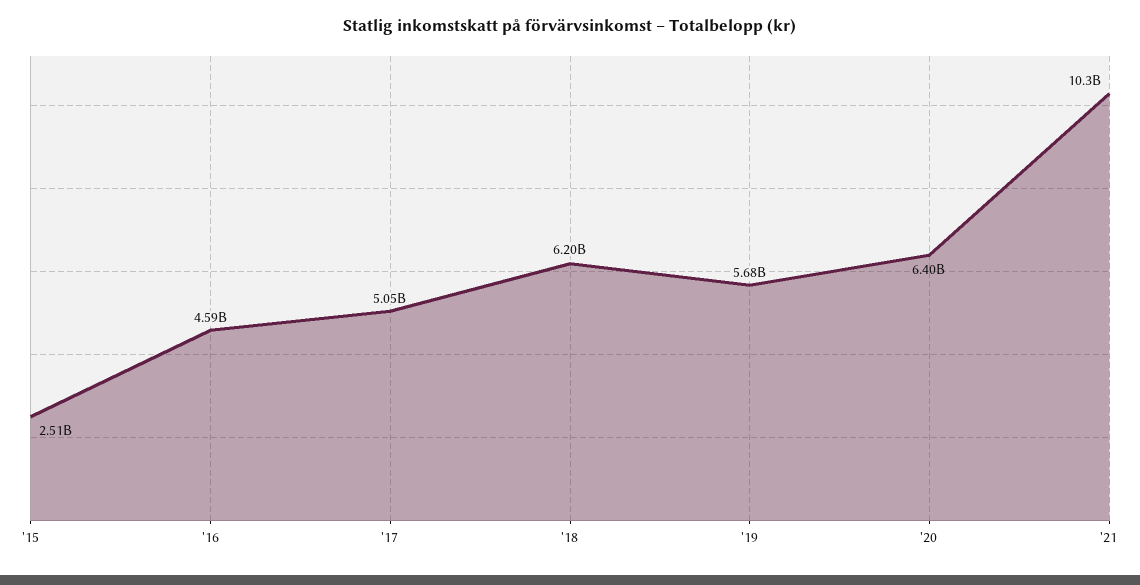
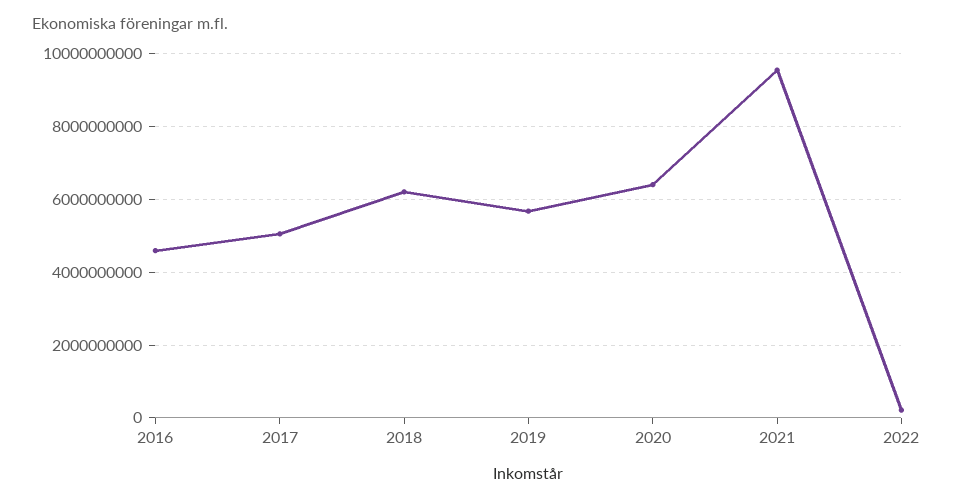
'15: 2510000000 -> none
'21: 10300000000 -> 9600000000
2022: none -> 200000000

